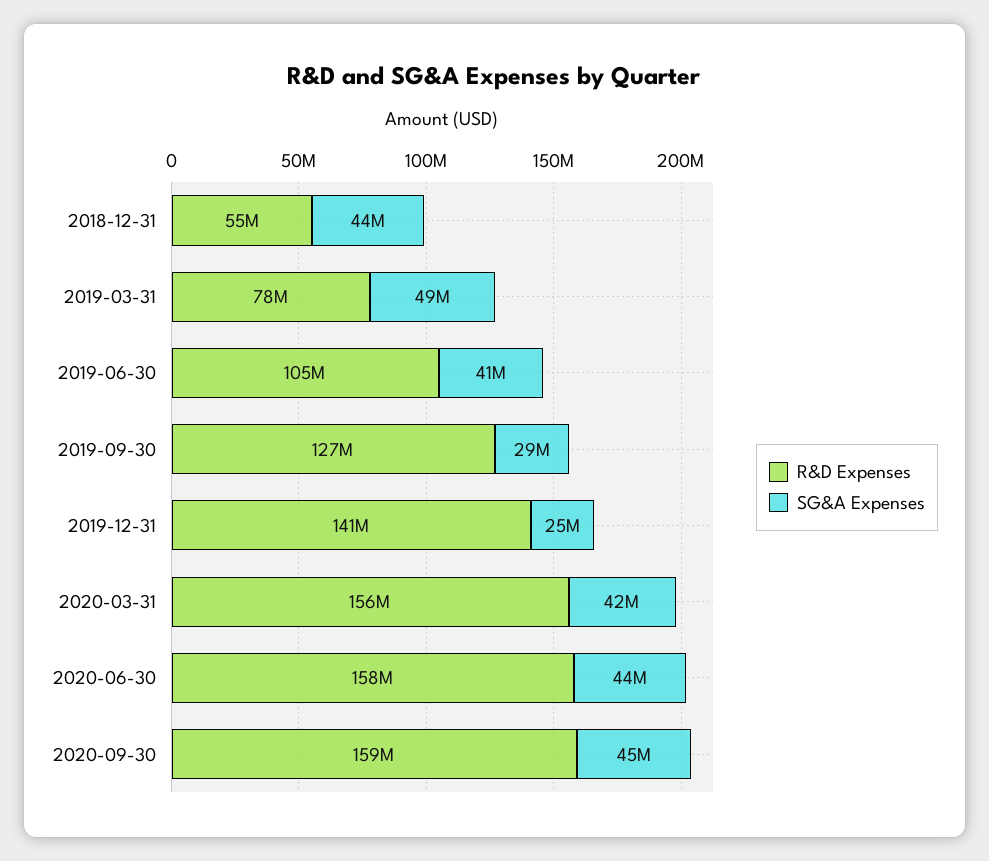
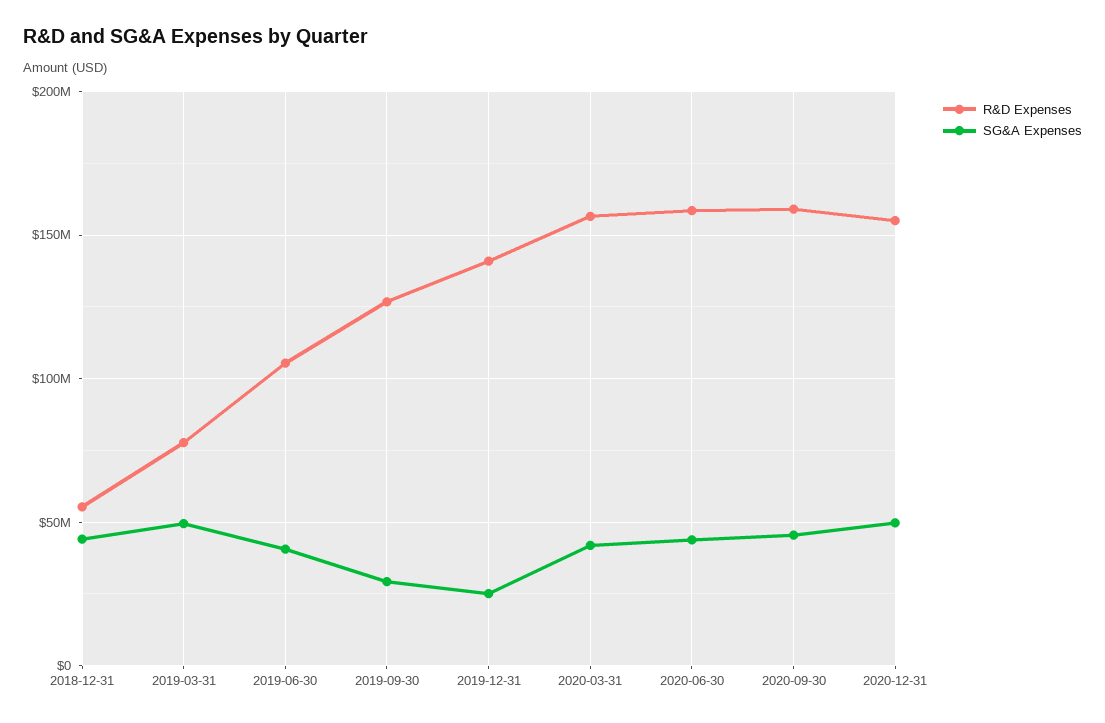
R&D Expenses, 2020-12-31: none -> 155000000
SG&A Expenses, 2020-12-31: none -> 50000000

